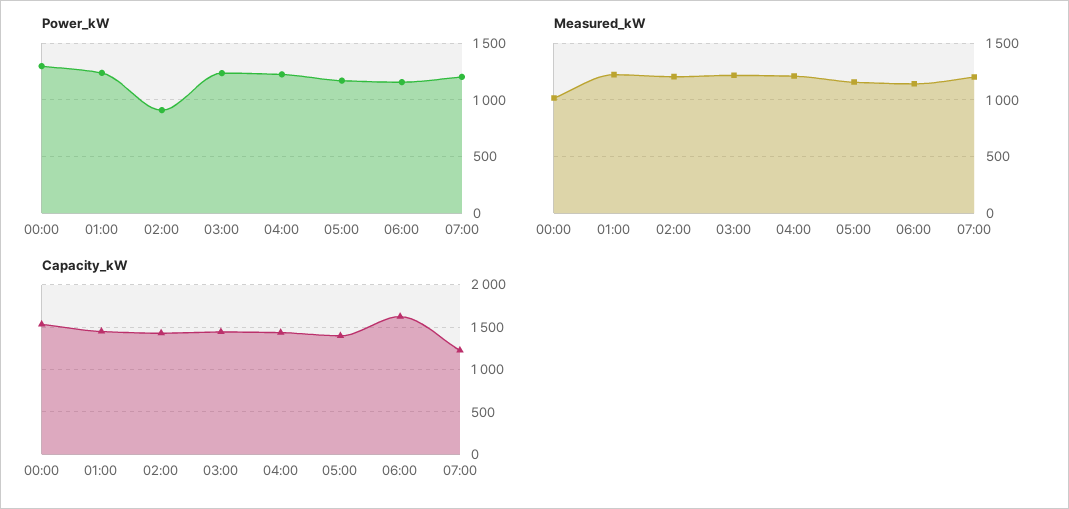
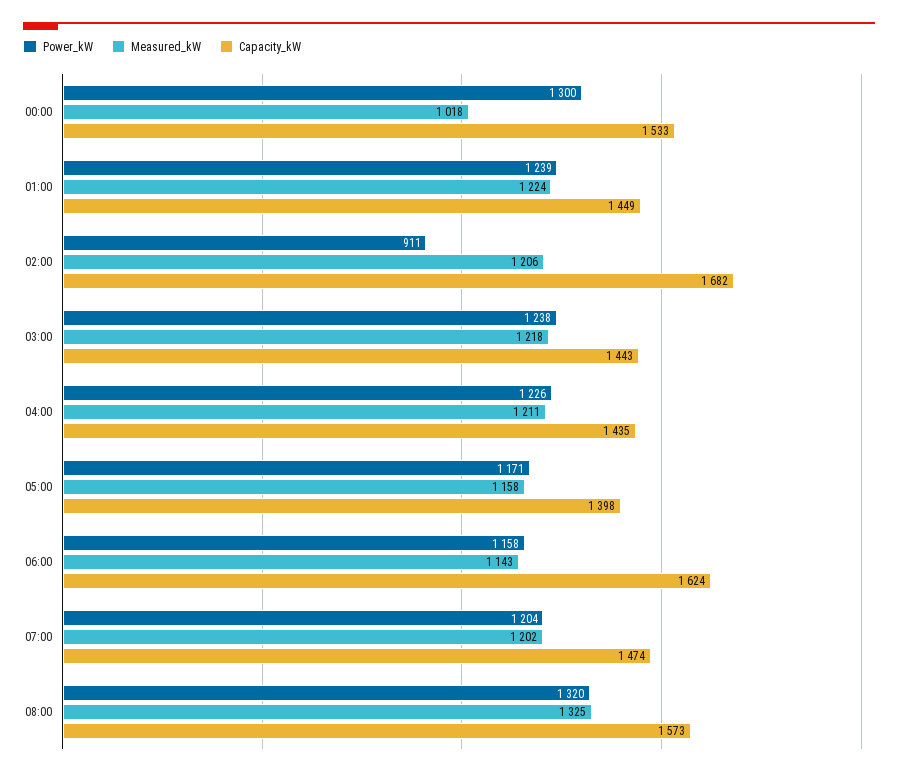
Capacity_kW, 02:00: 1400 -> 1682
Capacity_kW, 07:00: 1200 -> 1474
Power_kW, 08:00: none -> 1320
Measured_kW, 08:00: none -> 1325
Capacity_kW, 08:00: none -> 1573

